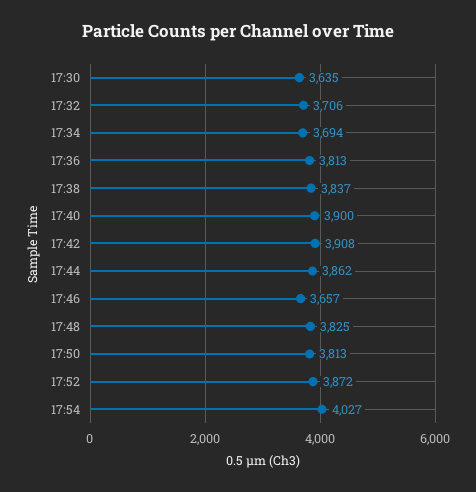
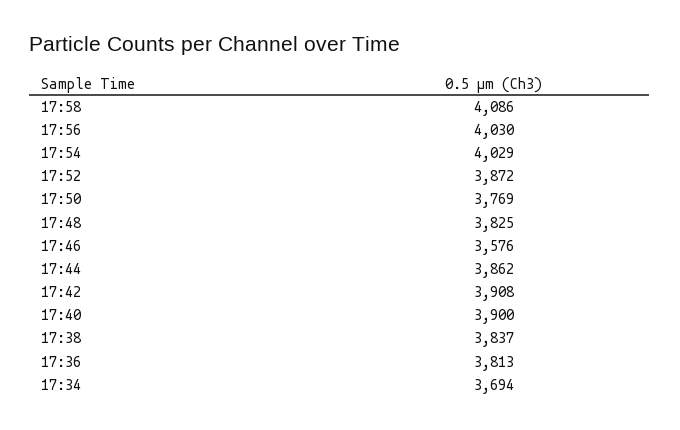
17:30: 3635 -> none
17:32: 3706 -> none
17:46: 3657 -> 3576
17:50: 3813 -> 3769
17:54: 4027 -> 4029
17:58: none -> 4086
17:56: none -> 4030

